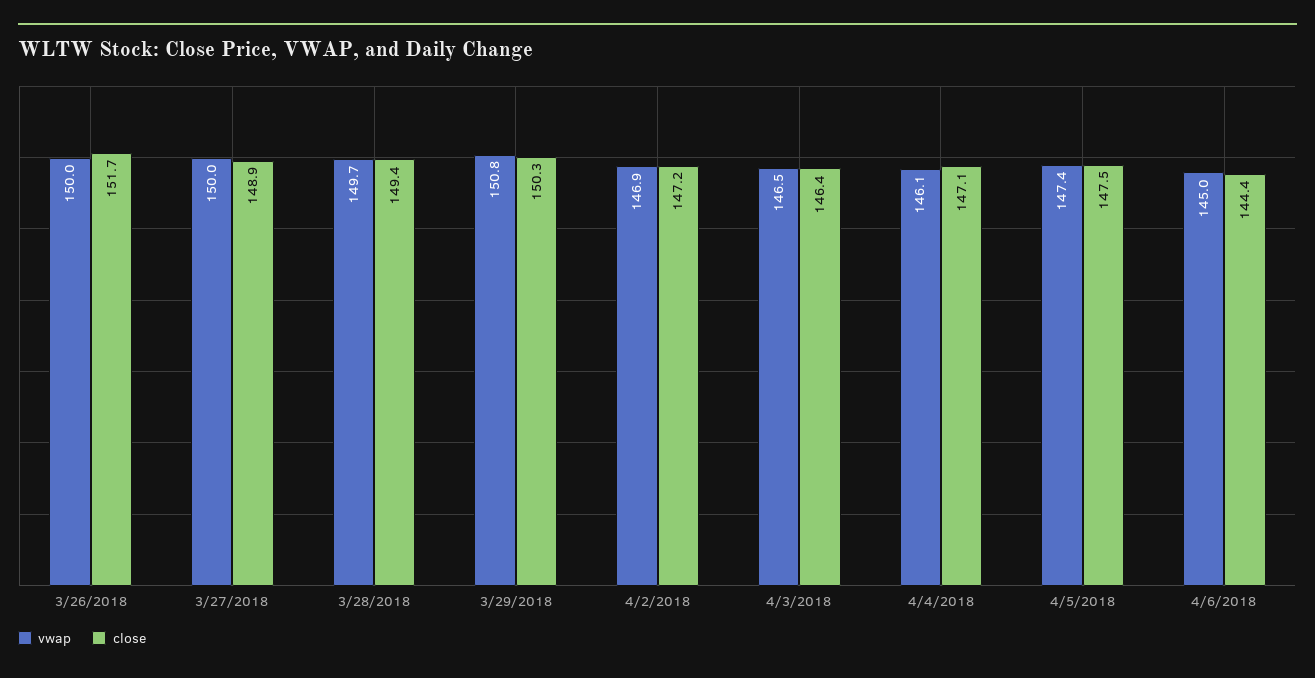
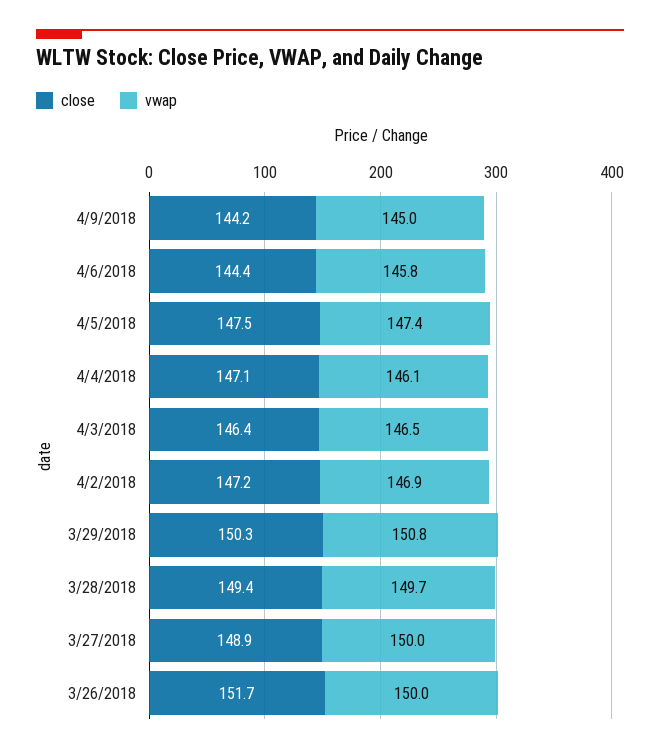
vwap, 4/6/2018: 145 -> 145.8
close, 4/9/2018: none -> 144.2
vwap, 4/9/2018: none -> 145

